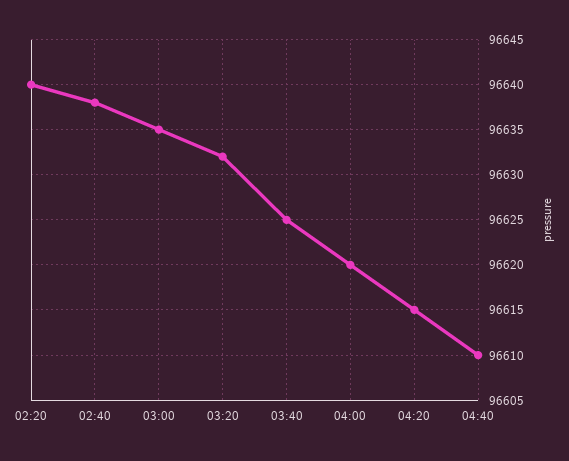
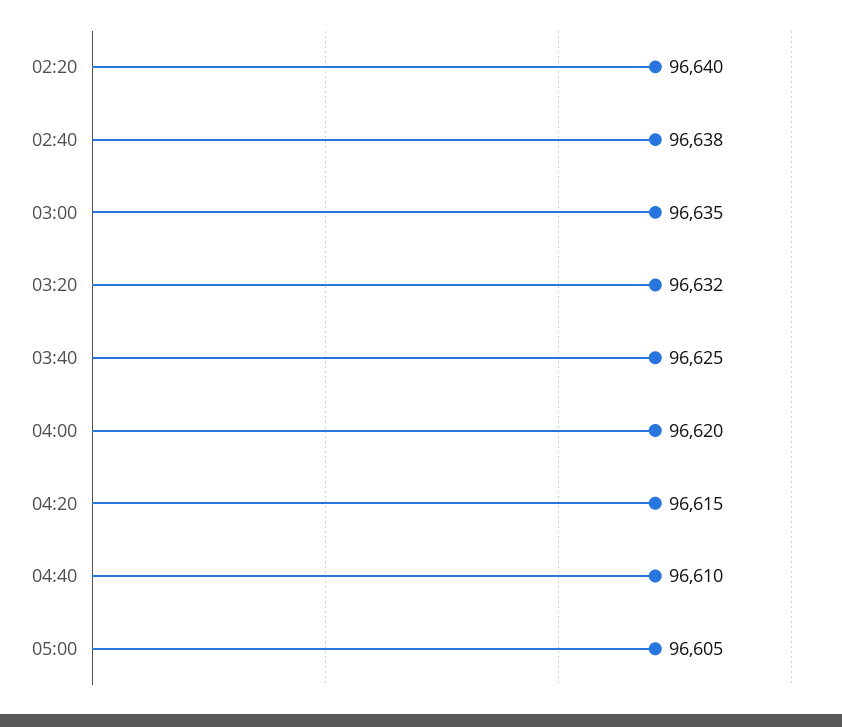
05:00: none -> 96605

